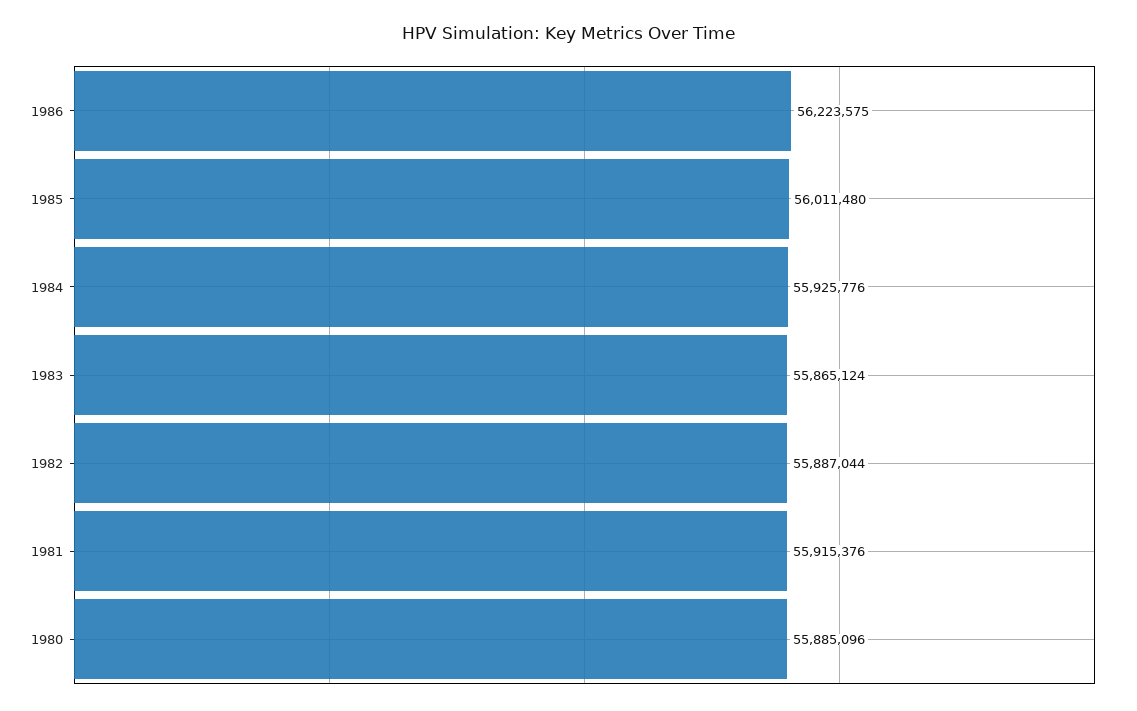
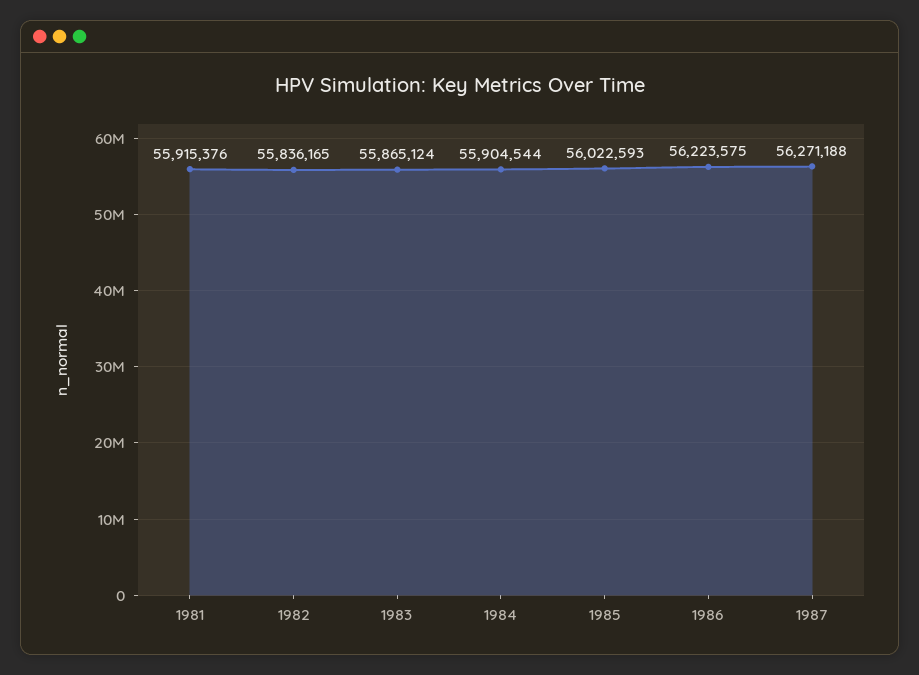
1985: 56011480 -> 56022593
1984: 55925776 -> 55904544
1982: 55887044 -> 55836165
1980: 55885096 -> none
1987: none -> 56271188

